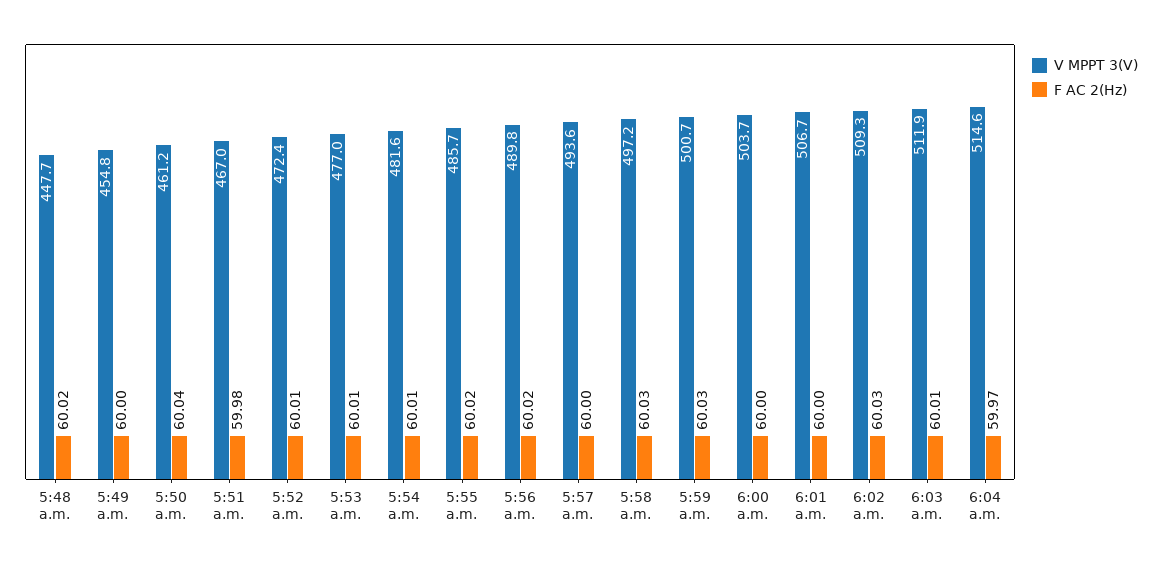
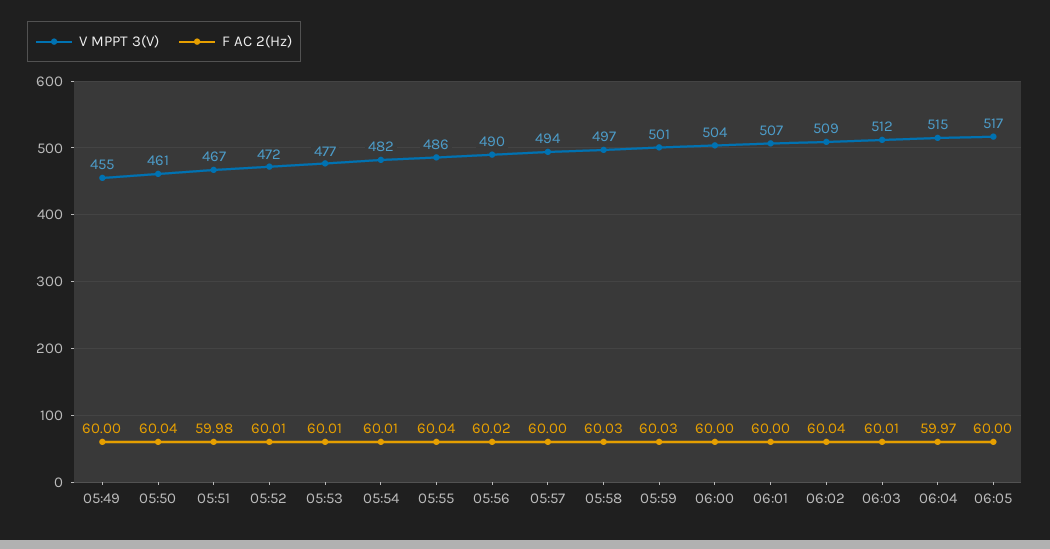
V MPPT 3(V), 5:48 a.m.: 447.7 -> none
F AC 2(Hz), 5:48 a.m.: 60.02 -> none
F AC 2(Hz), 5:55 a.m.: 60.02 -> 60.04
F AC 2(Hz), 6:02 a.m.: 60.03 -> 60.04
V MPPT 3(V), 06:05: none -> 517
F AC 2(Hz), 06:05: none -> 60

